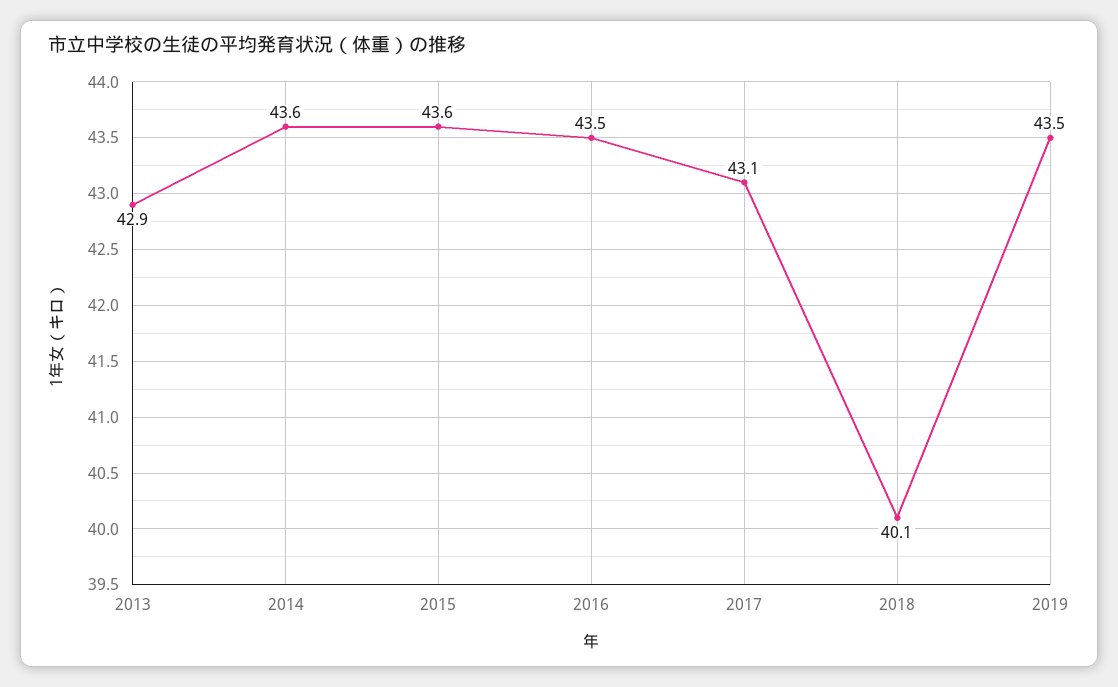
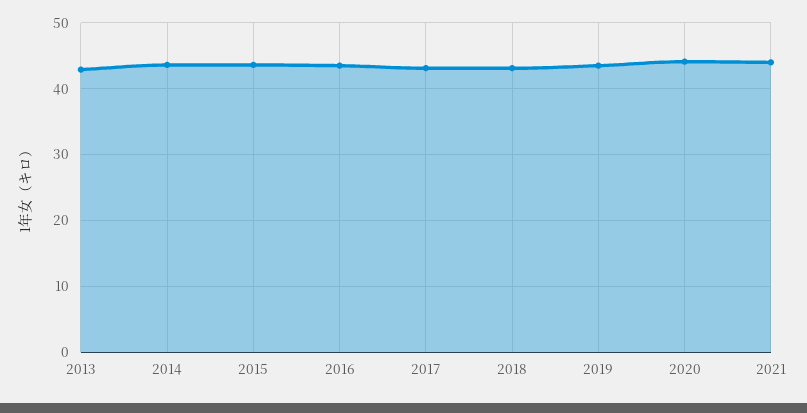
2018: 40.1 -> 43
2020: none -> 44
2021: none -> 44

